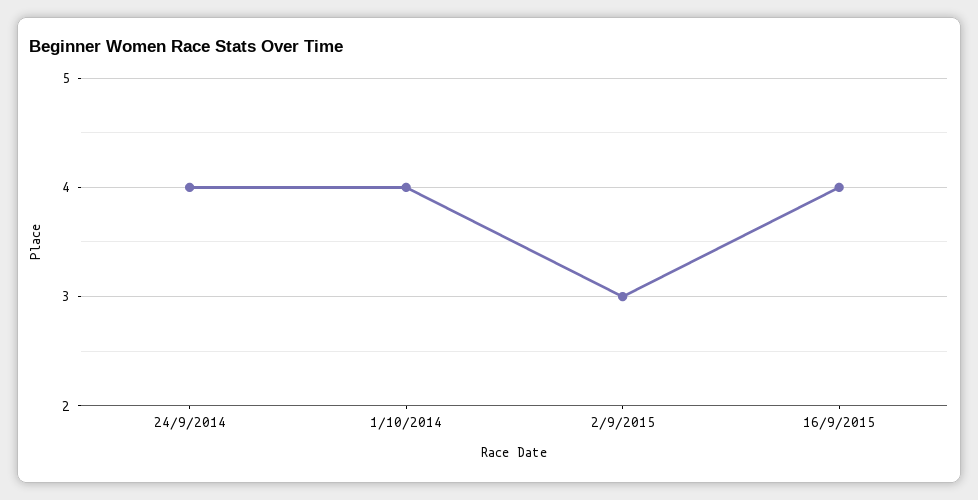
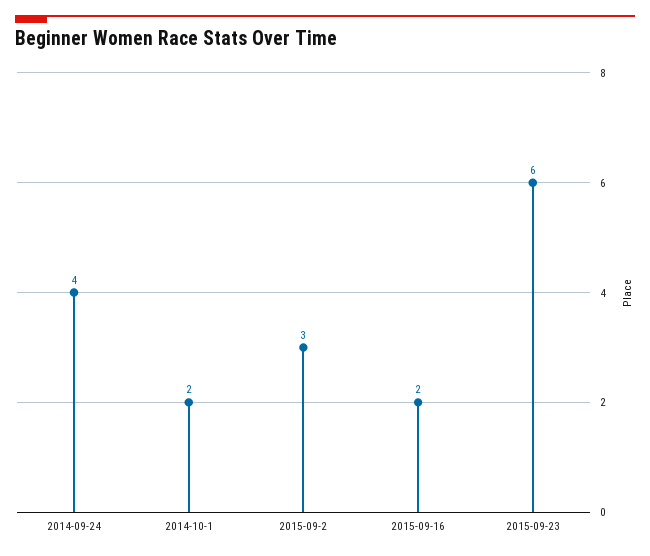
1/10/2014: 4 -> 2
16/9/2015: 4 -> 2
2015-09-23: none -> 6

